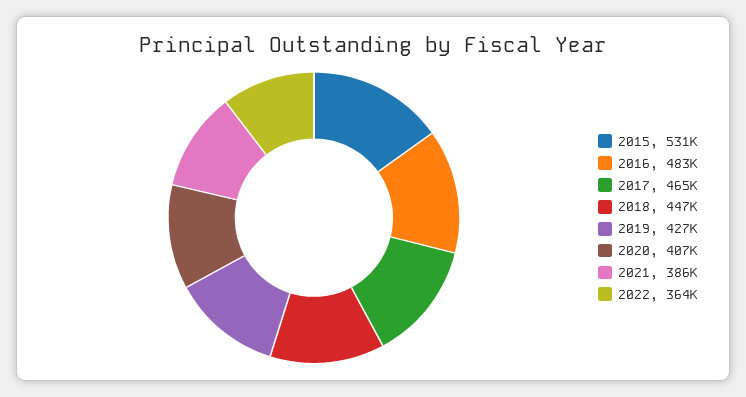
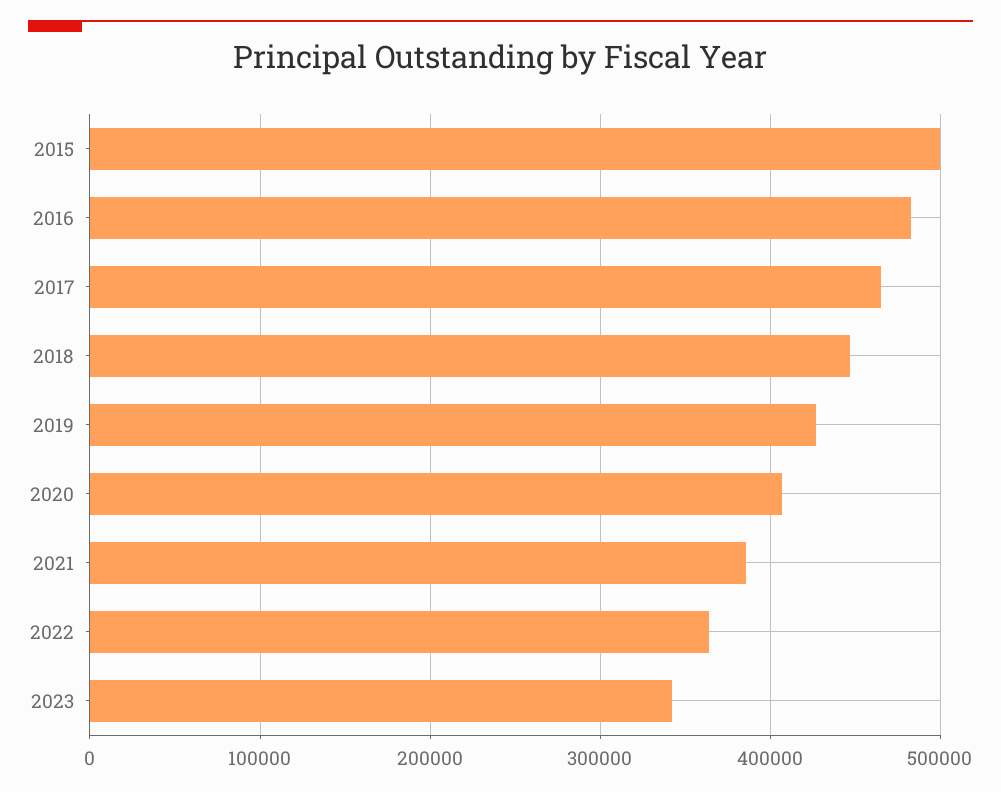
2015: 531000 -> 500000
2023: none -> 340000

